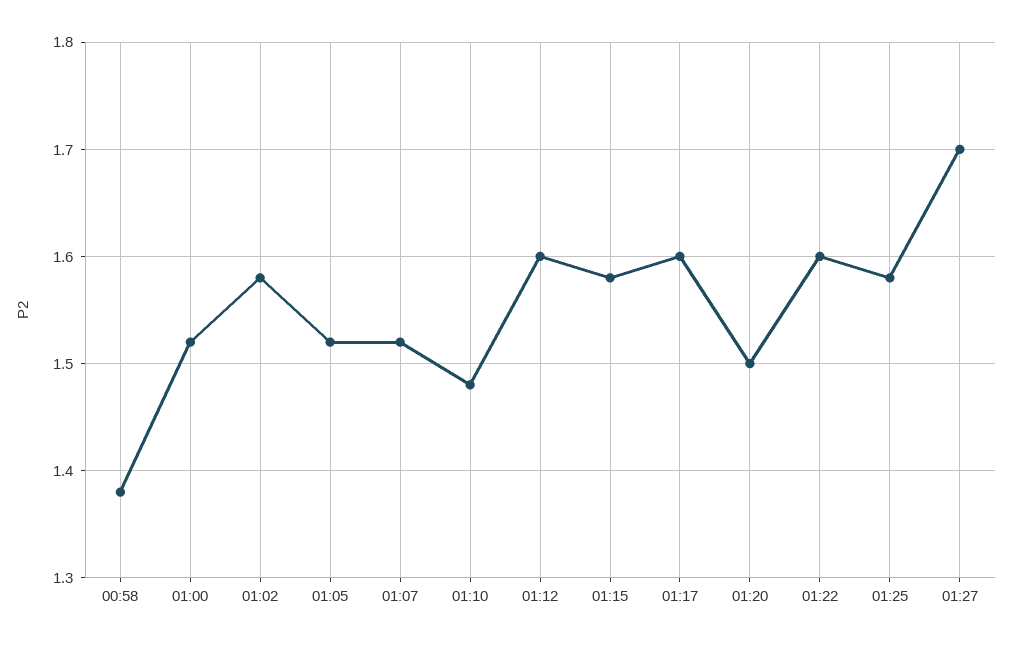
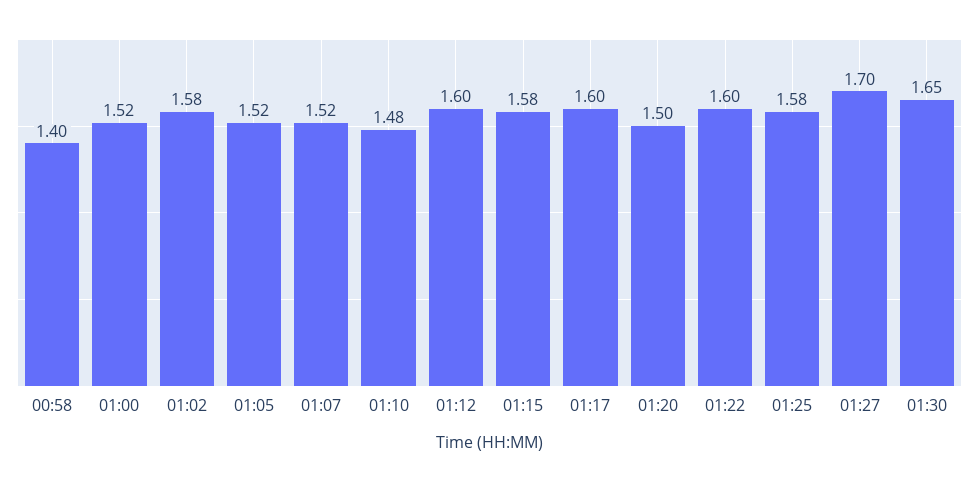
00:58: 1.38 -> 1.4
01:30: none -> 1.65

